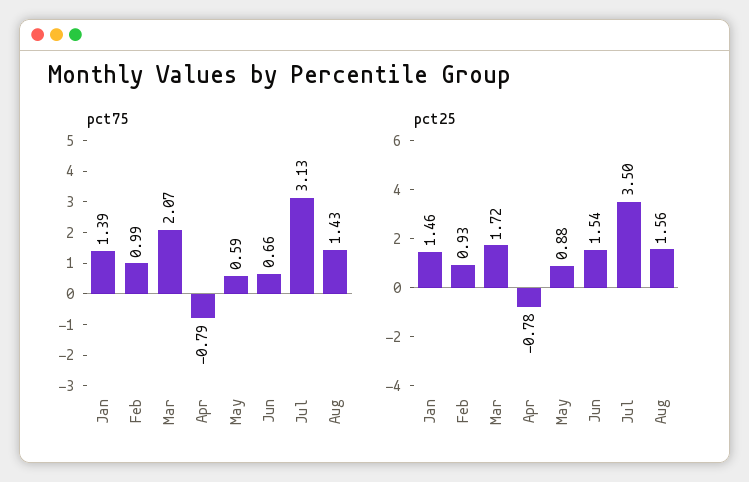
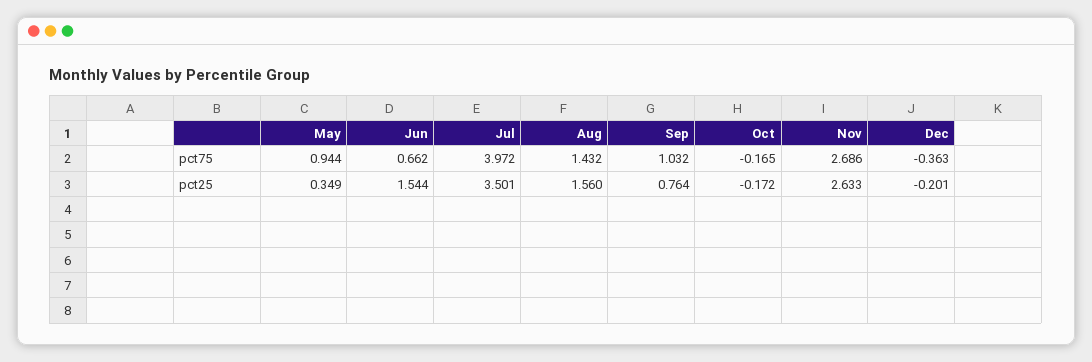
pct75, Jan: 1.39 -> none
pct75, Feb: 0.99 -> none
pct75, Mar: 2.07 -> none
pct75, Apr: -0.79 -> none
pct75, May: 0.59 -> 0.944
pct75, Jul: 3.13 -> 3.972
pct25, Jan: 1.46 -> none
pct25, Feb: 0.93 -> none
pct25, Mar: 1.72 -> none
pct25, Apr: -0.78 -> none
pct25, May: 0.88 -> 0.349
pct75, Sep: none -> 1.032
pct75, Oct: none -> -0.165
pct75, Nov: none -> 2.686
pct75, Dec: none -> -0.363
pct25, Sep: none -> 0.764
pct25, Oct: none -> -0.172
pct25, Nov: none -> 2.633
pct25, Dec: none -> -0.201

